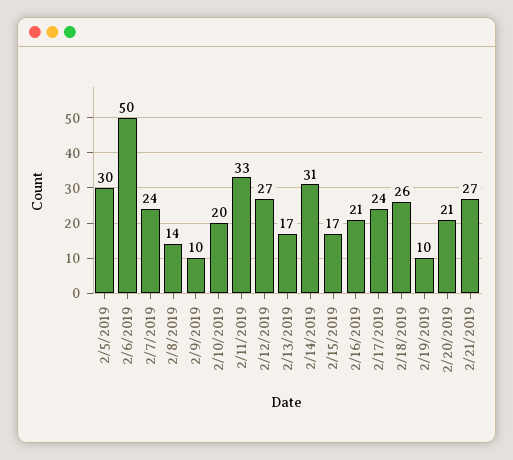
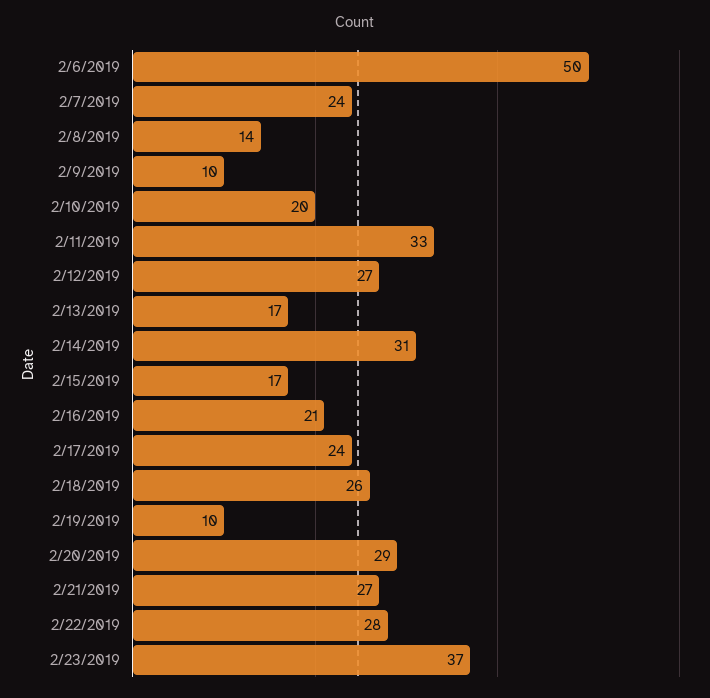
2/5/2019: 30 -> none
2/20/2019: 21 -> 29
2/22/2019: none -> 28
2/23/2019: none -> 37

